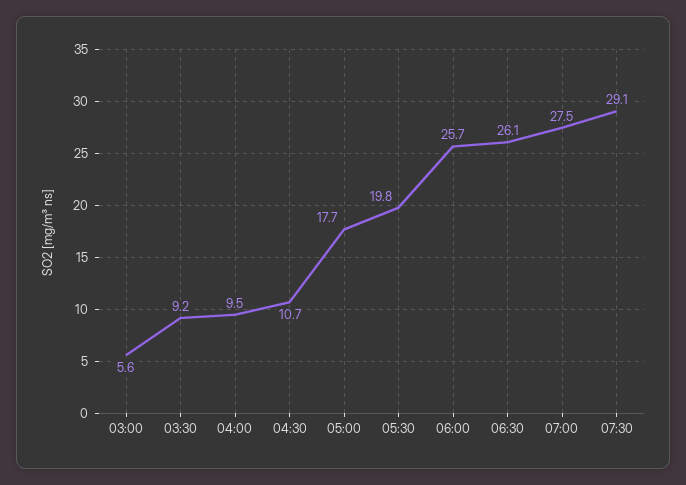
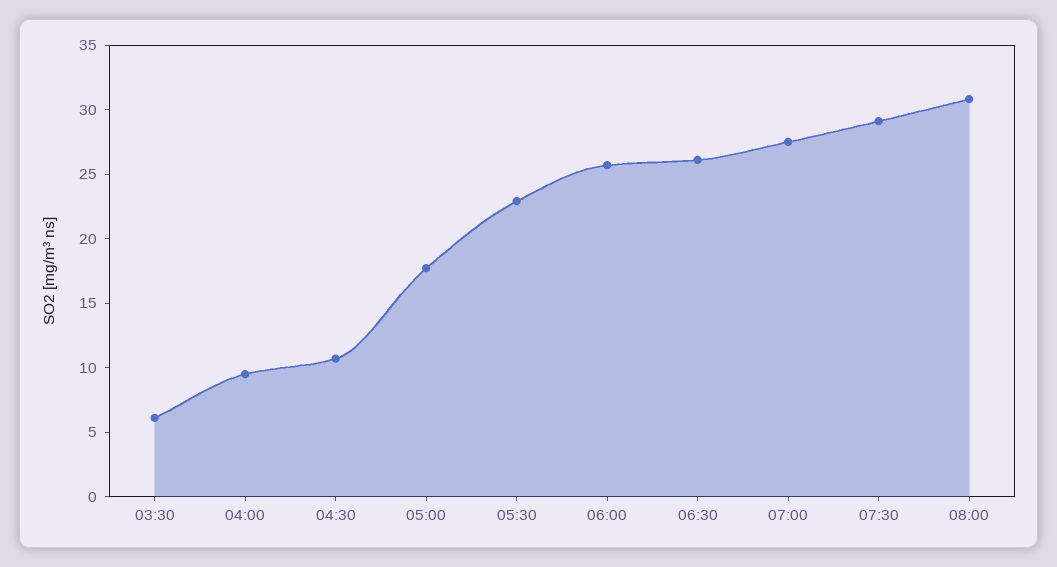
03:00: 5.6 -> none
03:30: 9.2 -> 6
05:30: 19.8 -> 23
08:00: none -> 31

